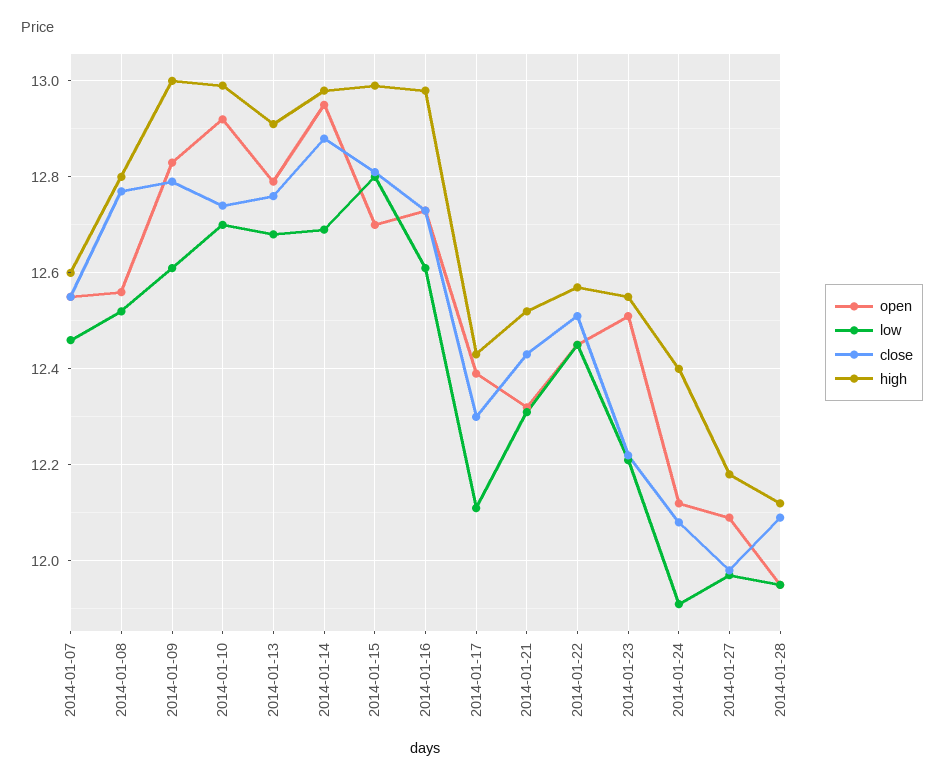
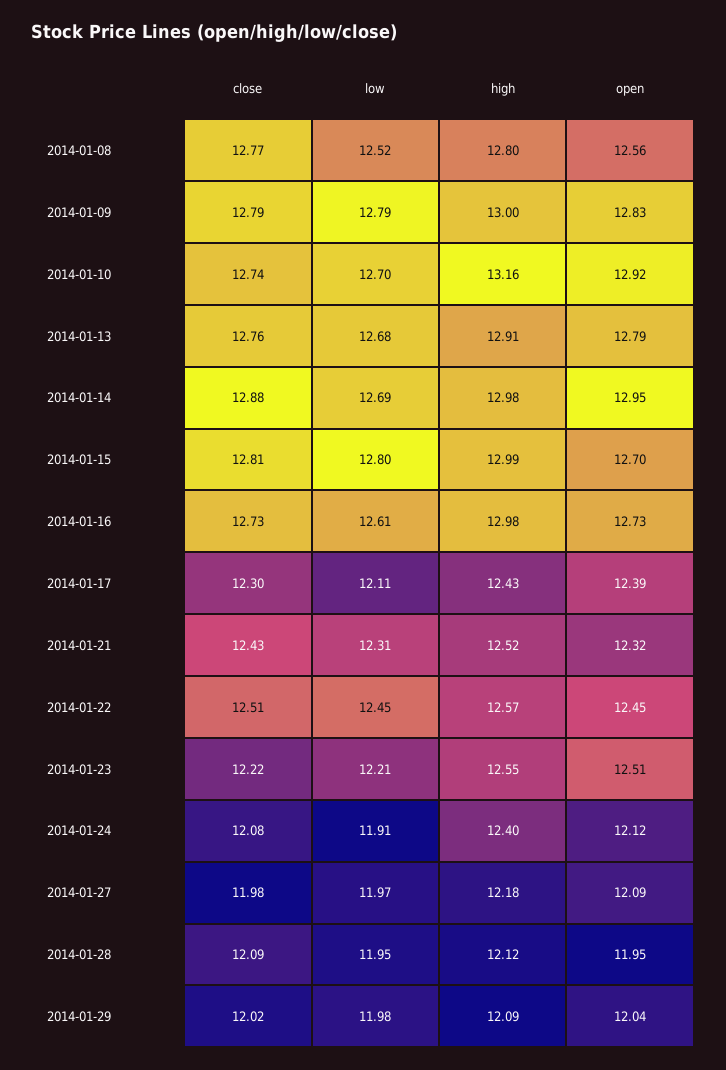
open, 2014-01-07: 12.55 -> none
low, 2014-01-07: 12.45 -> none
close, 2014-01-07: 12.55 -> none
high, 2014-01-07: 12.6 -> none
low, 2014-01-09: 12.6 -> 12.79
high, 2014-01-10: 13 -> 13.16
close, 2014-01-29: none -> 12.02
low, 2014-01-29: none -> 11.98
high, 2014-01-29: none -> 12.09
open, 2014-01-29: none -> 12.04

